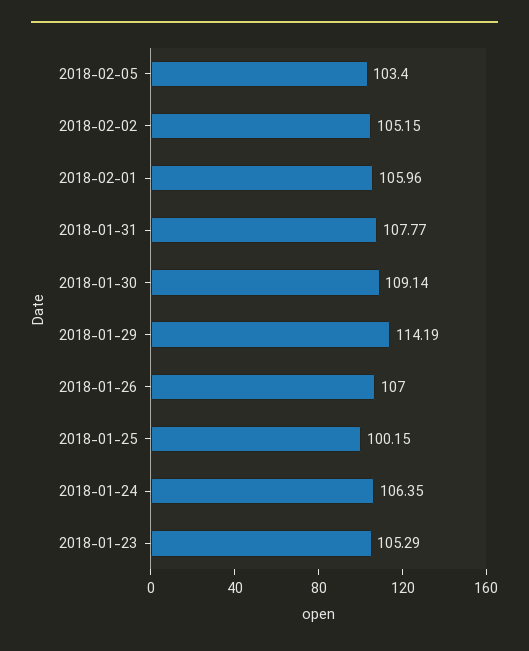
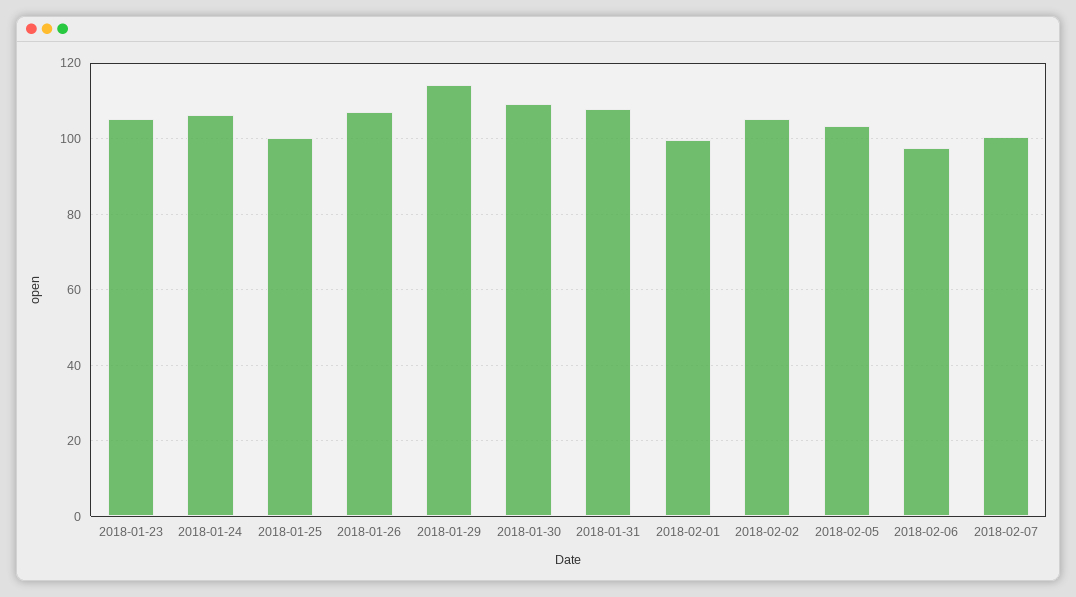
2018-02-01: 105.96 -> 100
2018-02-06: none -> 98
2018-02-07: none -> 100

